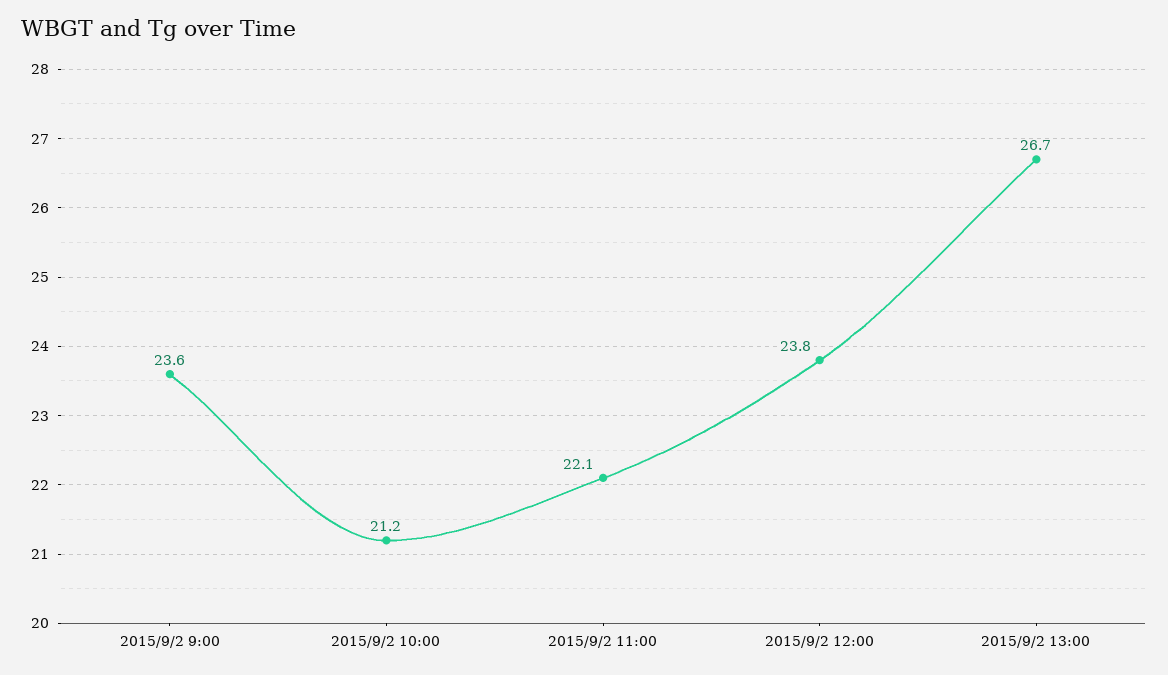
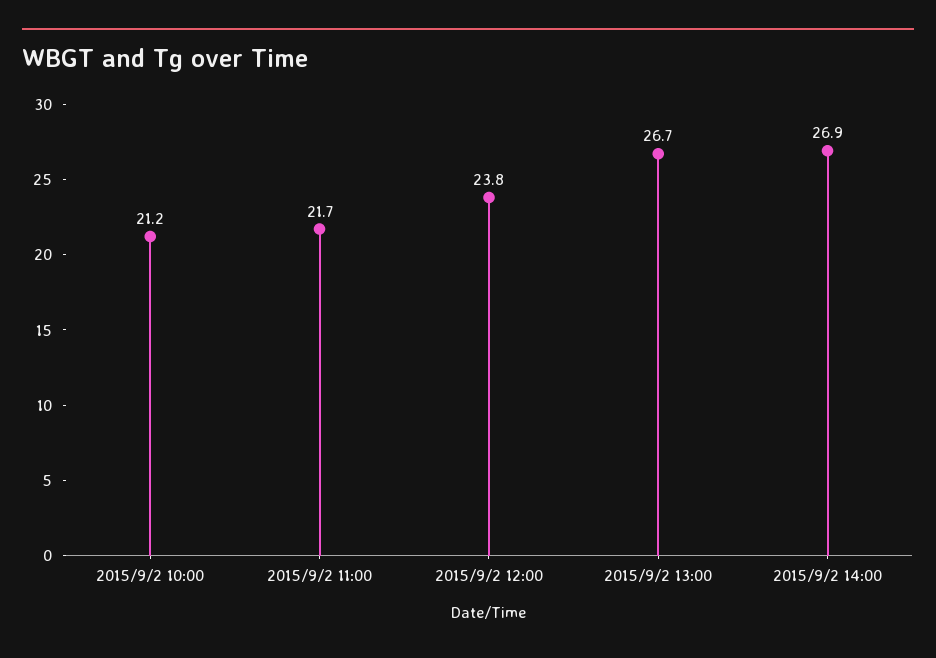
2015/9/2 9:00: 23.6 -> none
2015/9/2 11:00: 22.1 -> 21.7
2015/9/2 14:00: none -> 26.9

